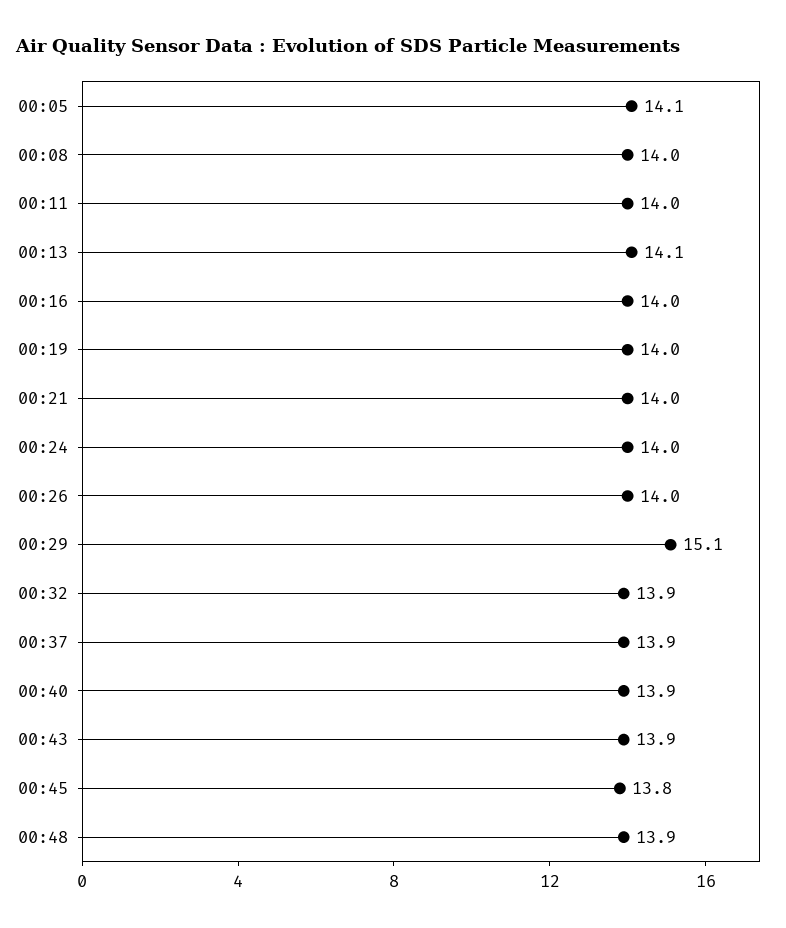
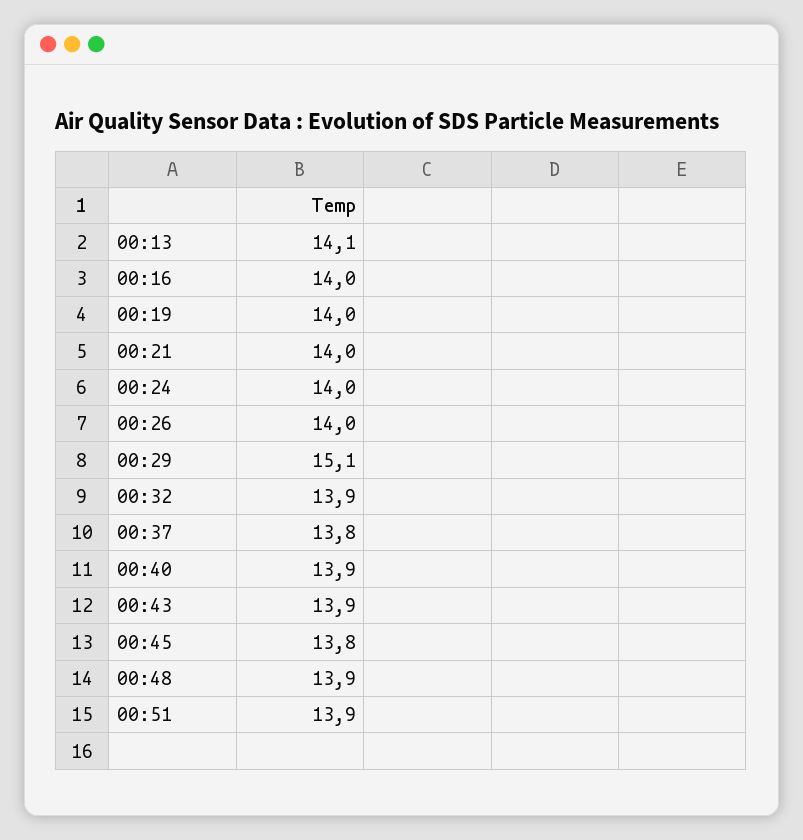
00:05: 14.1 -> none
00:08: 14 -> none
00:11: 14 -> none
00:37: 13.9 -> 13.8
00:51: none -> 13.9

